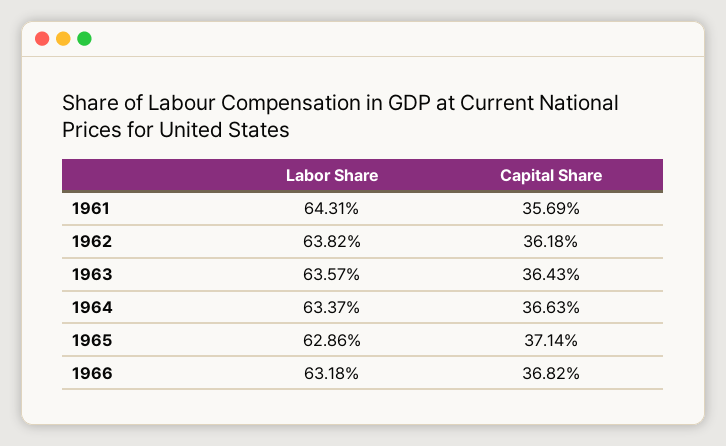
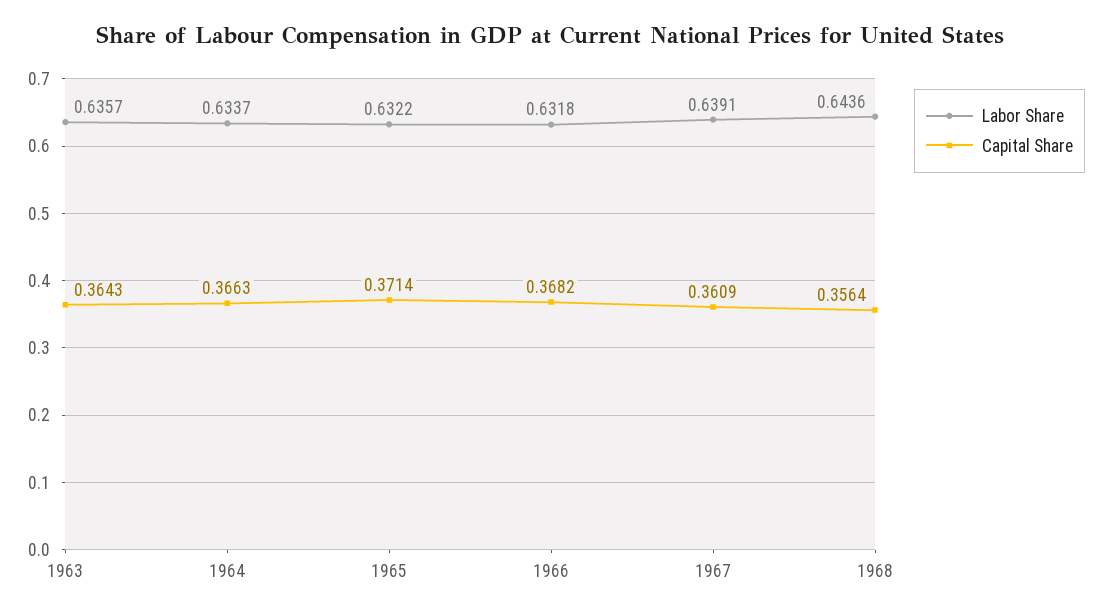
Labor Share, 1961: 0.6431 -> none
Capital Share, 1961: 0.3569 -> none
Labor Share, 1962: 0.6382 -> none
Capital Share, 1962: 0.3618 -> none
Labor Share, 1965: 0.6286 -> 0.6322
Labor Share, 1967: none -> 0.6391
Capital Share, 1967: none -> 0.3609
Labor Share, 1968: none -> 0.6436
Capital Share, 1968: none -> 0.3564

